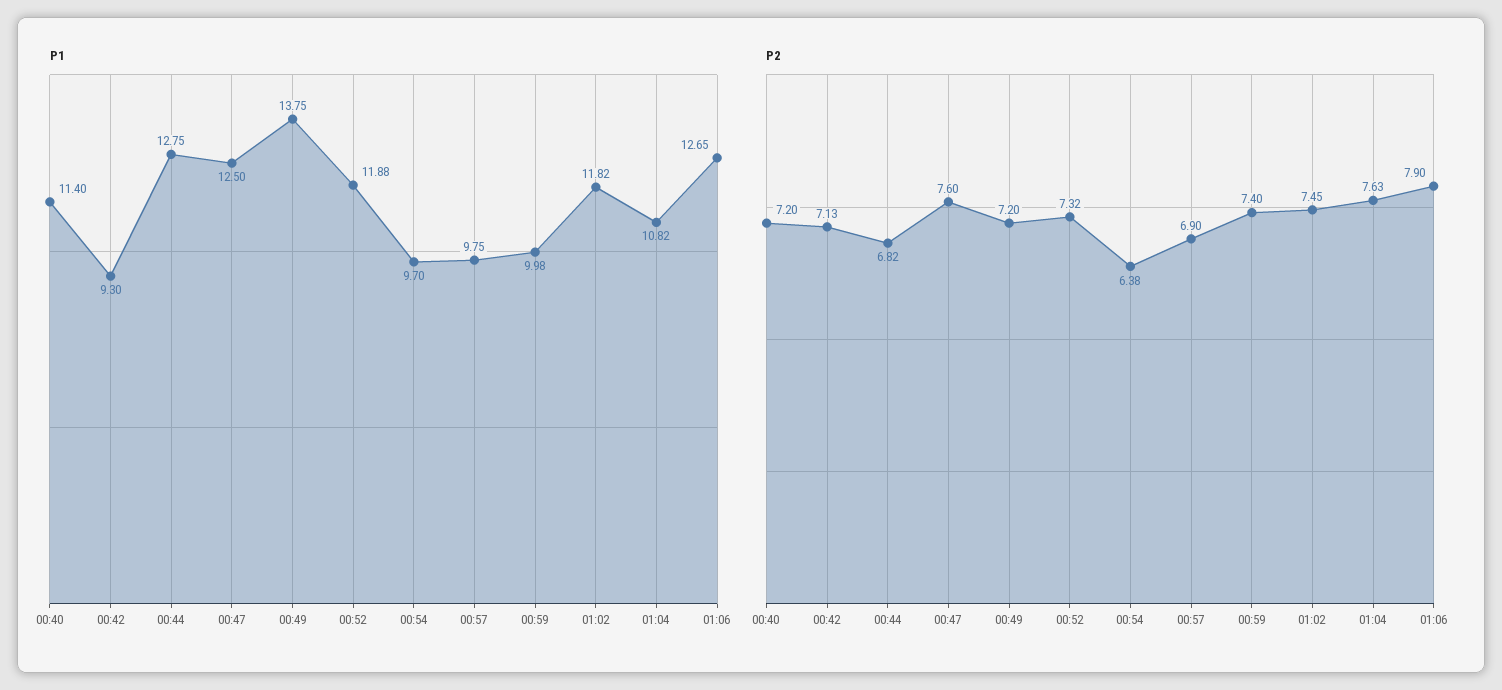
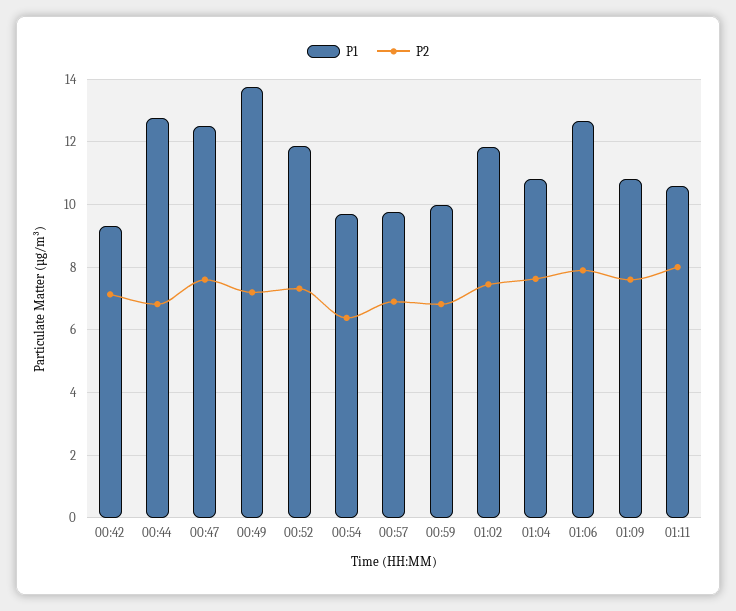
P1, 00:40: 11.4 -> none
P2, 00:40: 7.2 -> none
P2, 00:59: 7.4 -> 6.8
P1, 01:09: none -> 10.8
P2, 01:09: none -> 7.6
P1, 01:11: none -> 10.6
P2, 01:11: none -> 8

